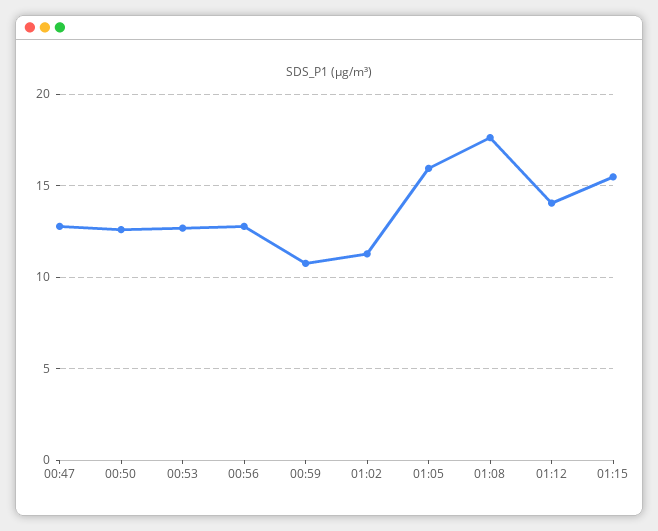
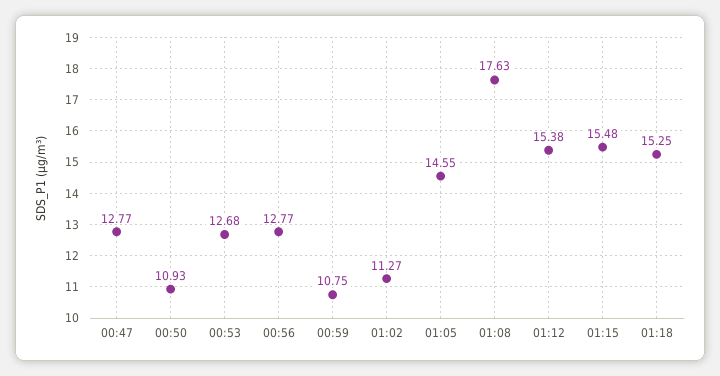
00:50: 12.5 -> 10.93
01:05: 16 -> 14.55
01:12: 14 -> 15.38
01:18: none -> 15.25

